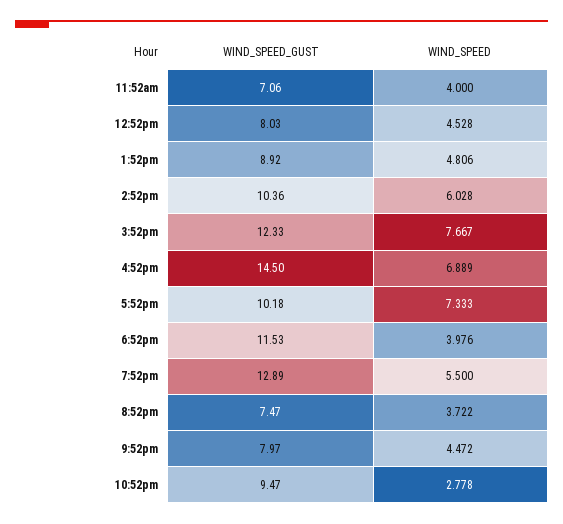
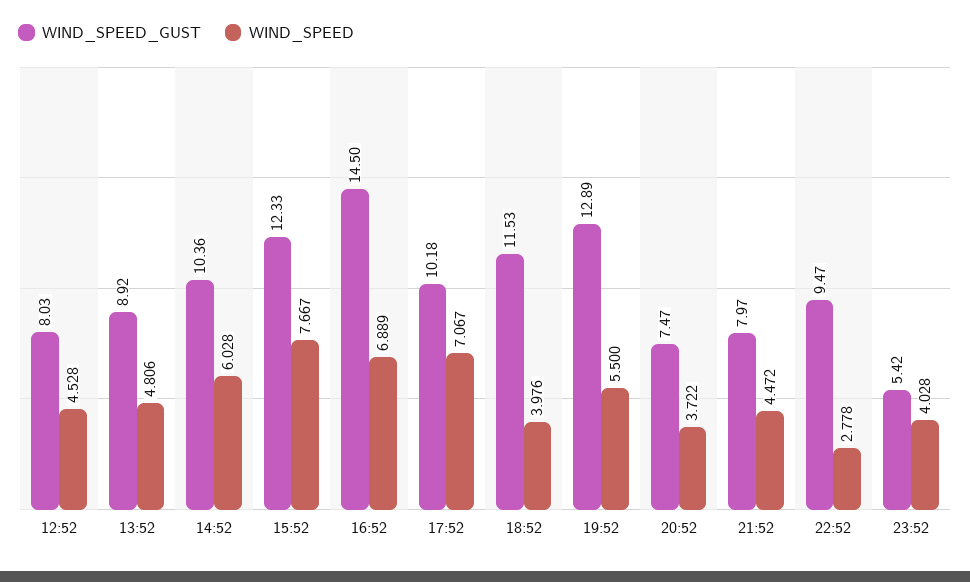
WIND_SPEED_GUST, 11:52am: 7.06 -> none
WIND_SPEED, 11:52am: 4 -> none
WIND_SPEED, 5:52pm: 7.333 -> 7.067
WIND_SPEED_GUST, 23:52: none -> 5.42
WIND_SPEED, 23:52: none -> 4.028

